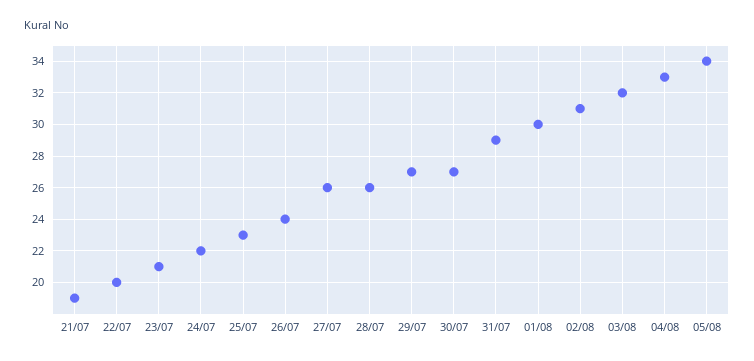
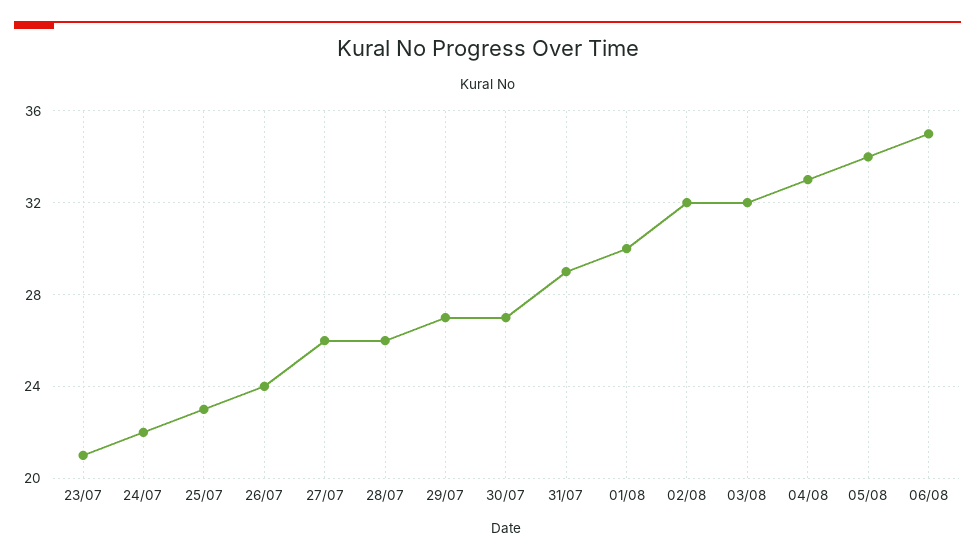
21/07: 19 -> none
22/07: 20 -> none
02/08: 31 -> 32
06/08: none -> 35

